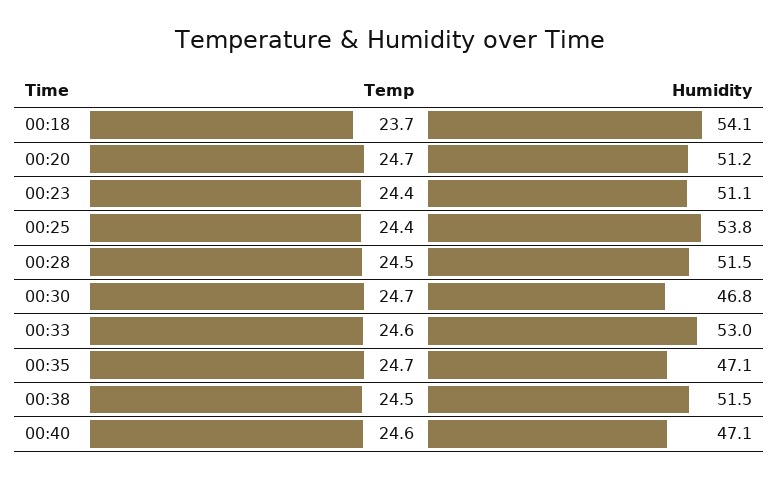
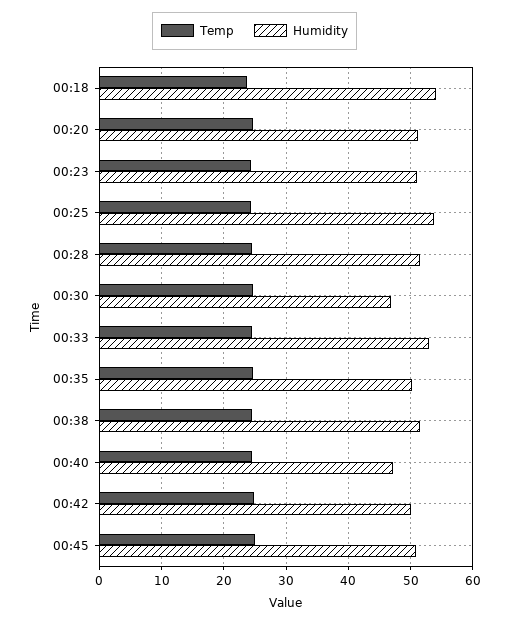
Humidity, 00:35: 47.1 -> 50
Temp, 00:42: none -> 25
Humidity, 00:42: none -> 50
Temp, 00:45: none -> 25
Humidity, 00:45: none -> 51

